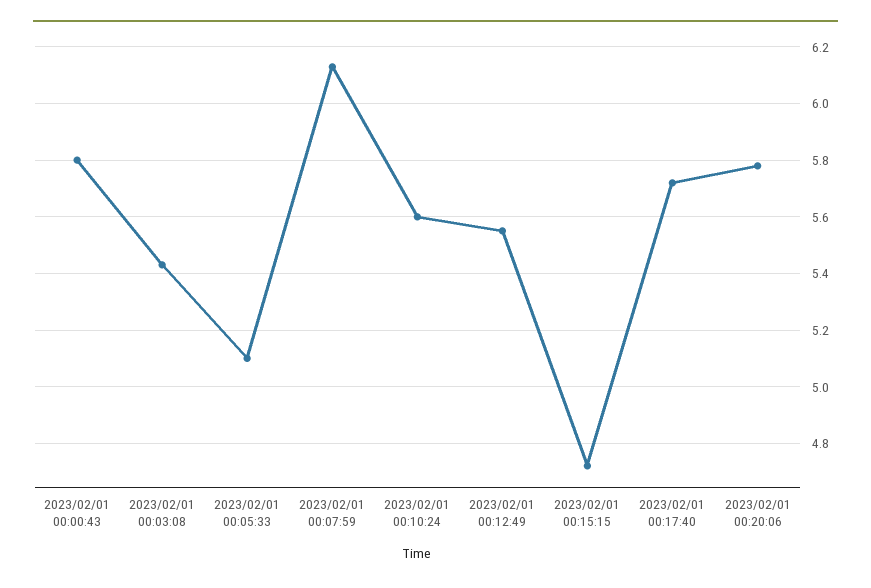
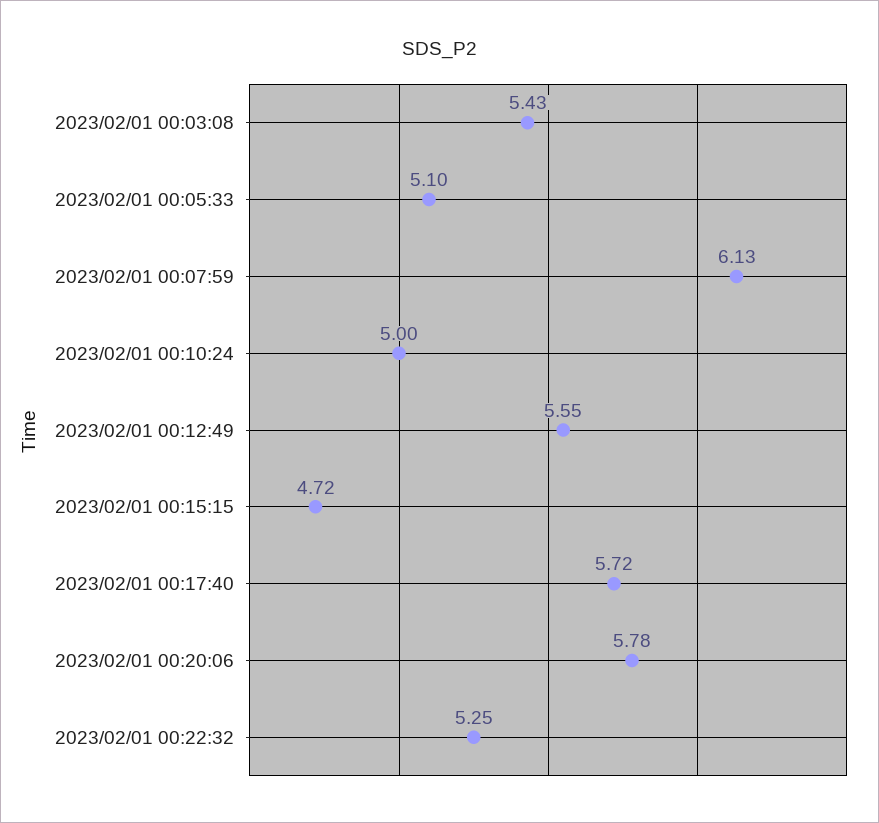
2023/02/01 00:00:43: 5.8 -> none
2023/02/01 00:10:24: 5.6 -> 5
2023/02/01 00:22:32: none -> 5.25

